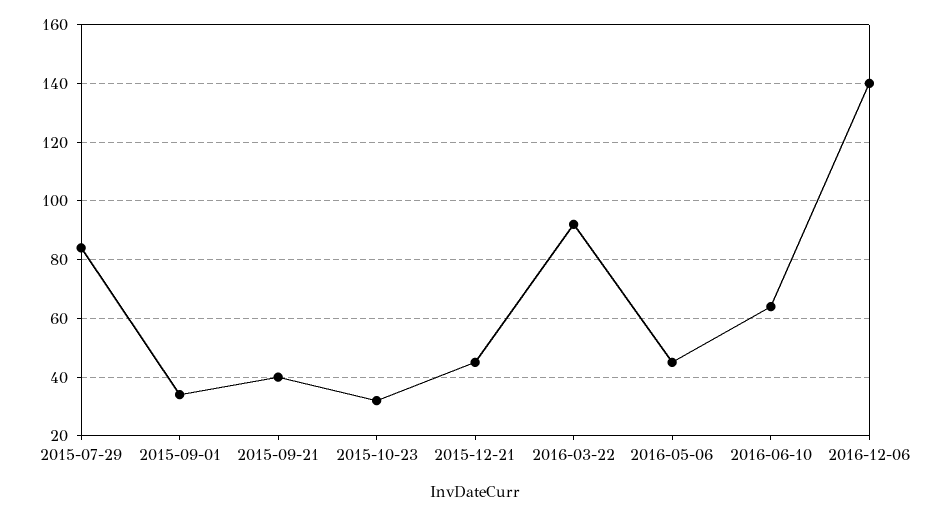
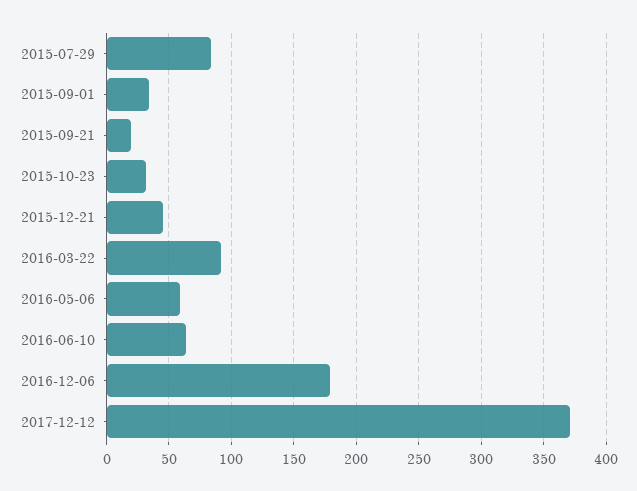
2015-09-21: 40 -> 20
2016-05-06: 45 -> 60
2016-12-06: 140 -> 180
2017-12-12: none -> 370

